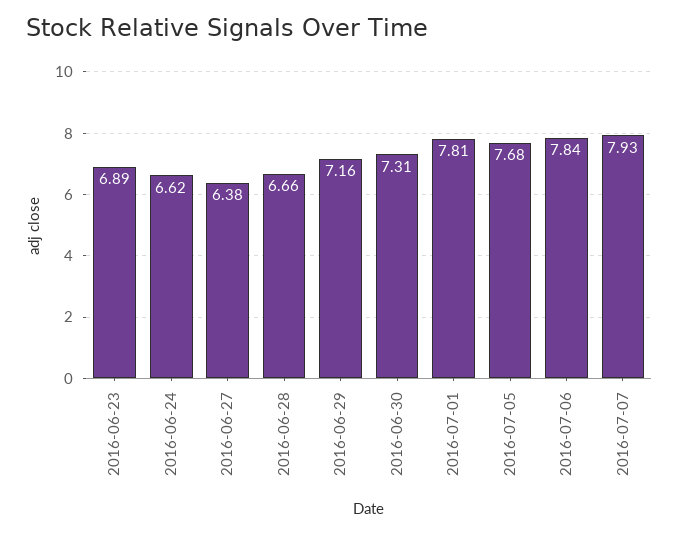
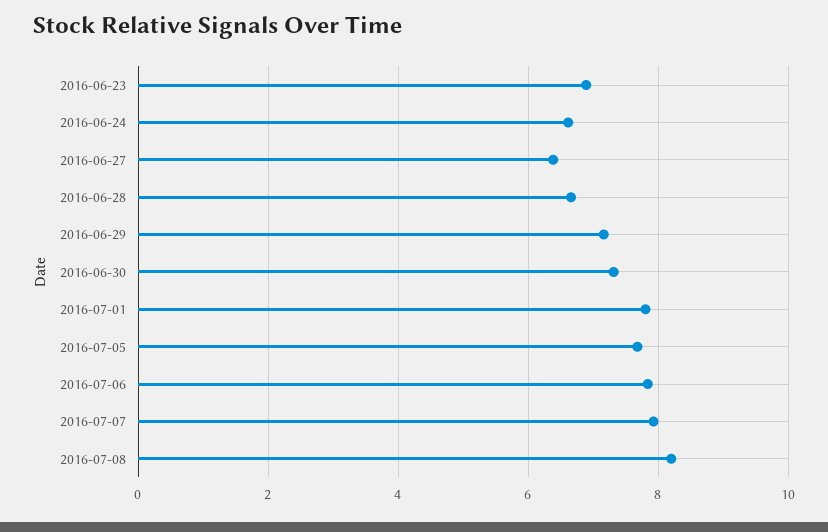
2016-07-08: none -> 8.2

